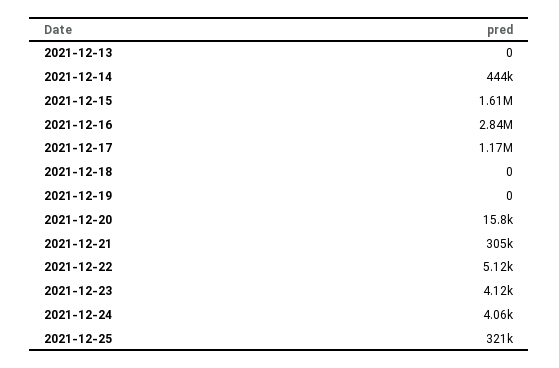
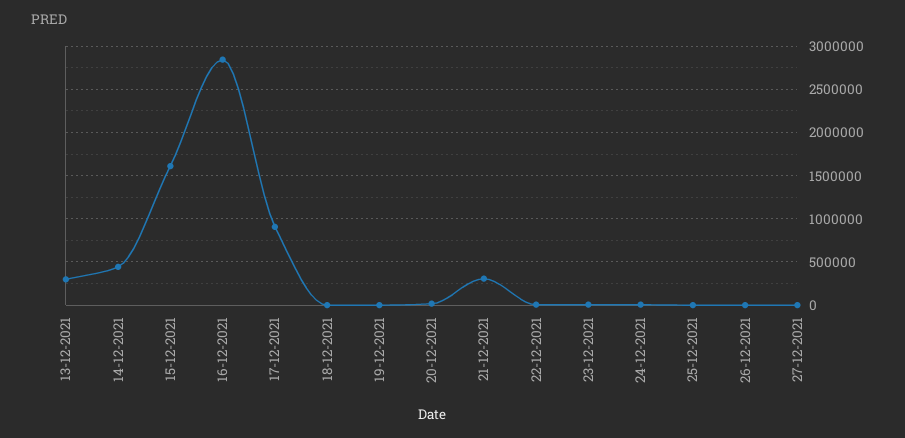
2021-12-13: 0 -> 300000
2021-12-17: 1170000 -> 900000
2021-12-25: 321000 -> 0
26-12-2021: none -> 0
27-12-2021: none -> 0

